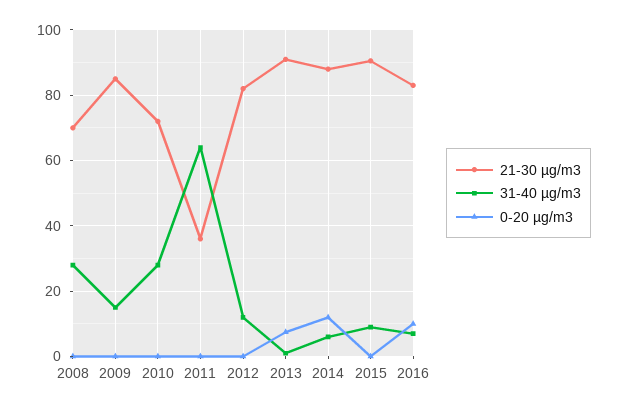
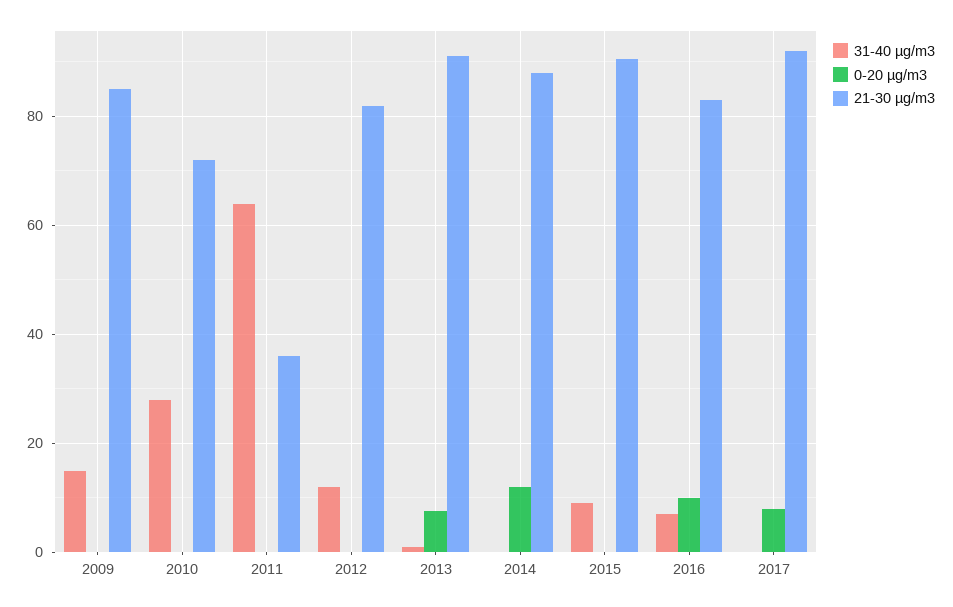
21-30 µg/m3, 2008: 70 -> none
31-40 µg/m3, 2008: 28 -> none
0-20 µg/m3, 2008: 0 -> none
31-40 µg/m3, 2014: 6 -> 0
31-40 µg/m3, 2017: none -> 0
0-20 µg/m3, 2017: none -> 8
21-30 µg/m3, 2017: none -> 92

